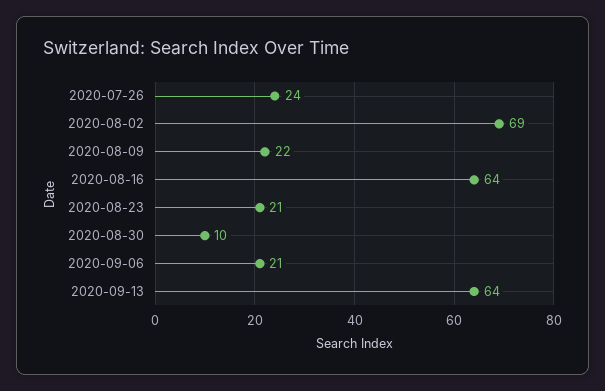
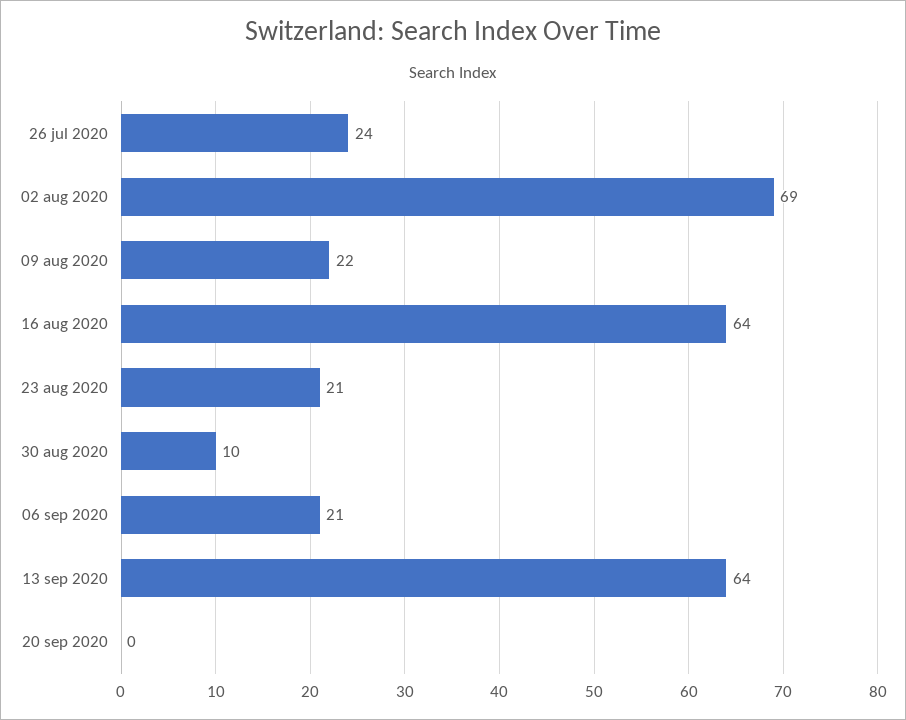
20 sep 2020: none -> 0

